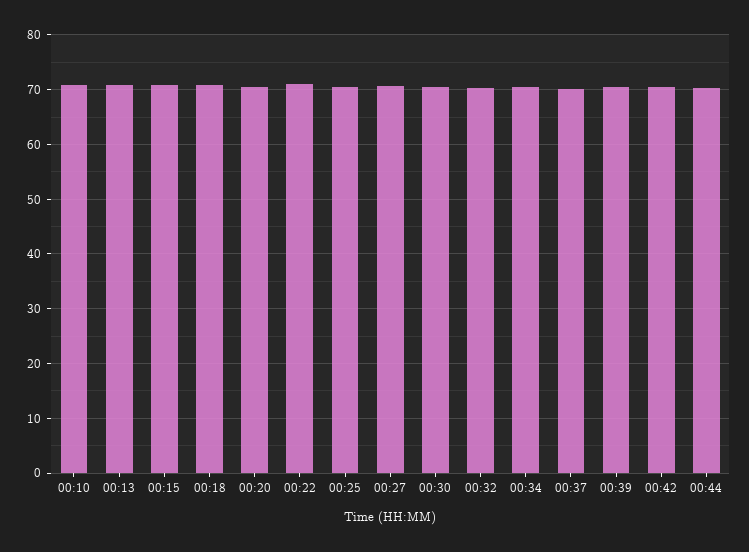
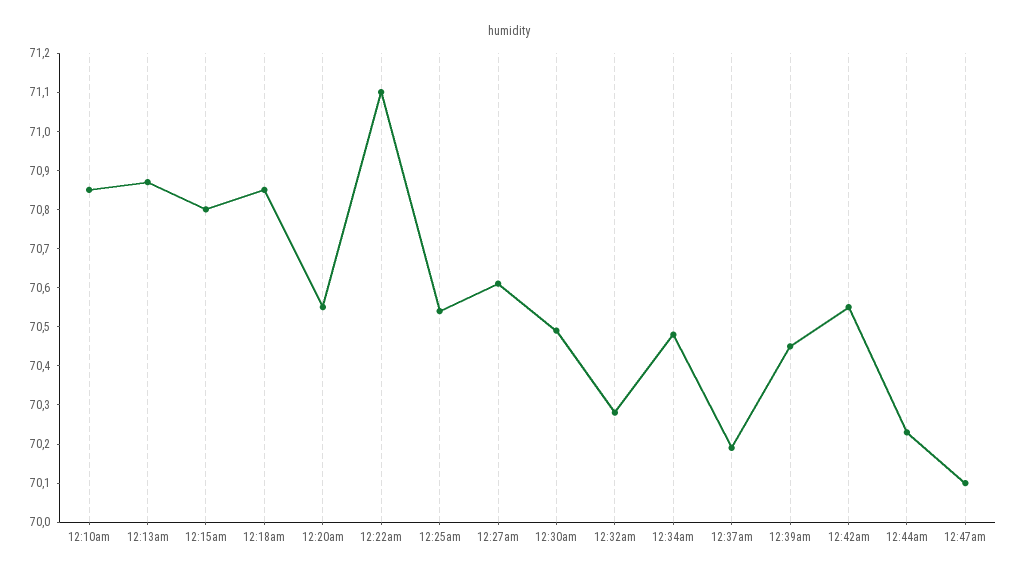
12:47am: none -> 70.1

